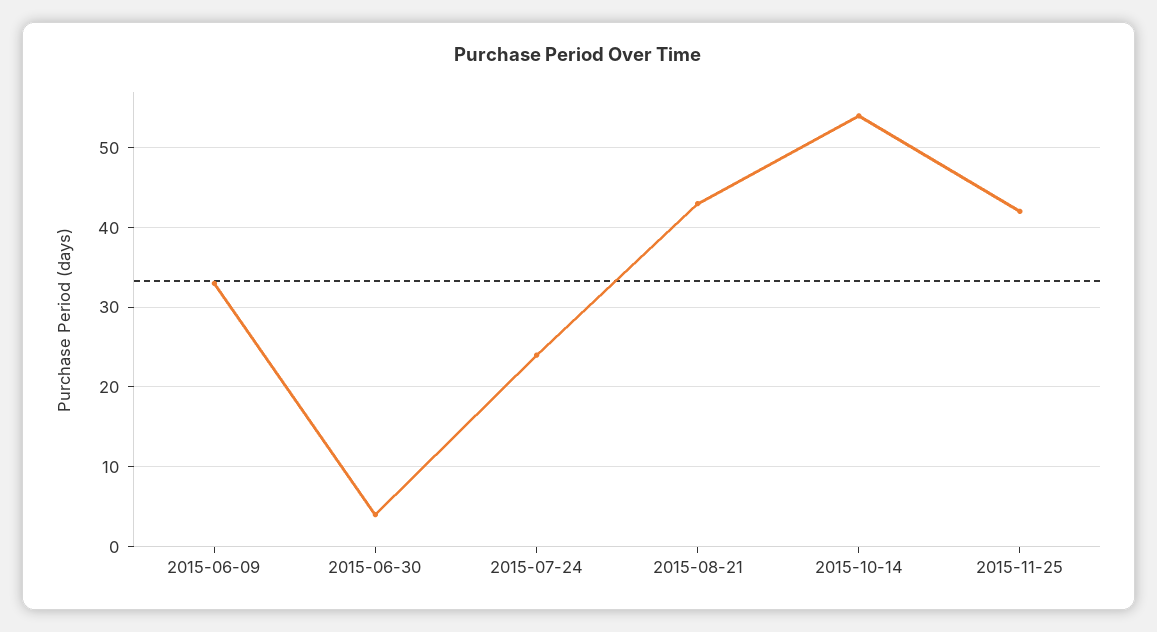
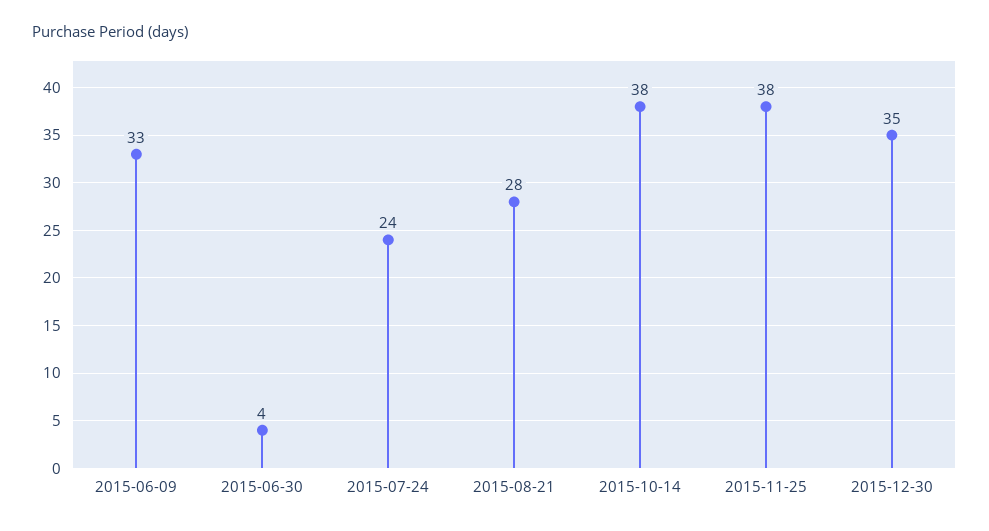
2015-08-21: 43 -> 28
2015-10-14: 54 -> 38
2015-11-25: 42 -> 38
2015-12-30: none -> 35

